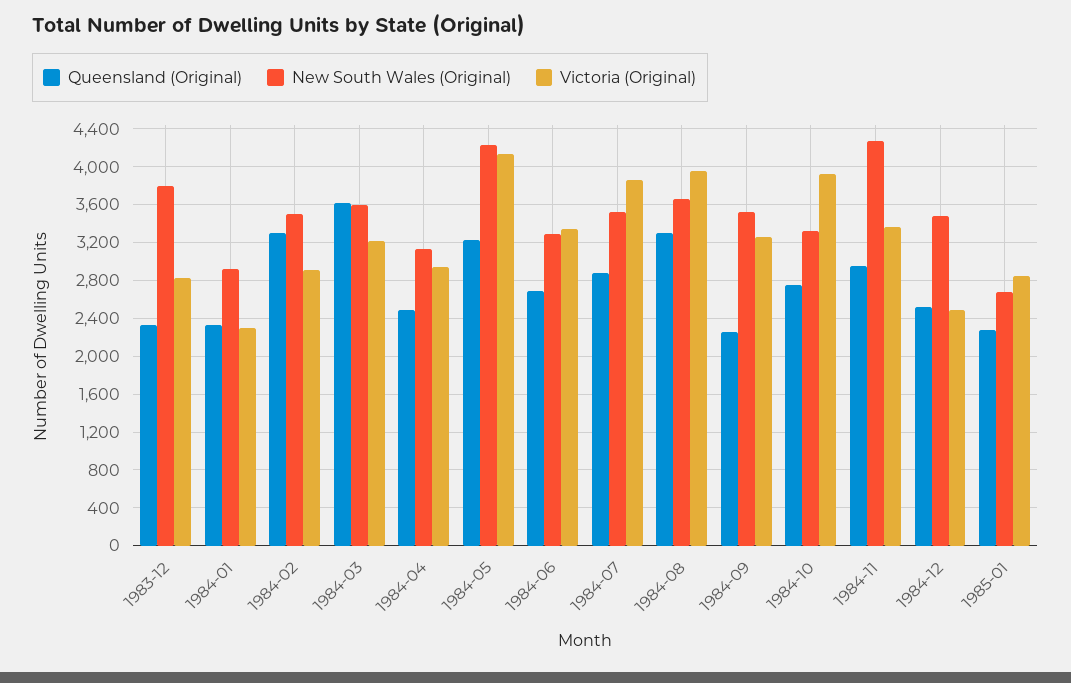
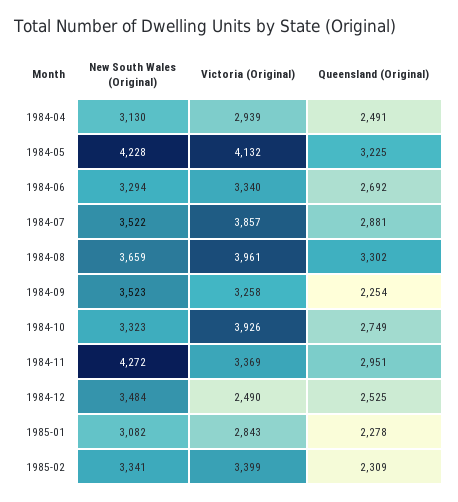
Queensland (Original), 1983-12: 2300 -> none
New South Wales (Original), 1983-12: 3800 -> none
Victoria (Original), 1983-12: 2800 -> none
Queensland (Original), 1984-01: 2300 -> none
New South Wales (Original), 1984-01: 2900 -> none
Victoria (Original), 1984-01: 2300 -> none
Queensland (Original), 1984-02: 3300 -> none
New South Wales (Original), 1984-02: 3500 -> none
Victoria (Original), 1984-02: 2900 -> none
Queensland (Original), 1984-03: 3600 -> none
New South Wales (Original), 1984-03: 3600 -> none
Victoria (Original), 1984-03: 3200 -> none
New South Wales (Original), 1985-01: 2700 -> 3082
New South Wales (Original), 1985-02: none -> 3341
Victoria (Original), 1985-02: none -> 3399
Queensland (Original), 1985-02: none -> 2309

